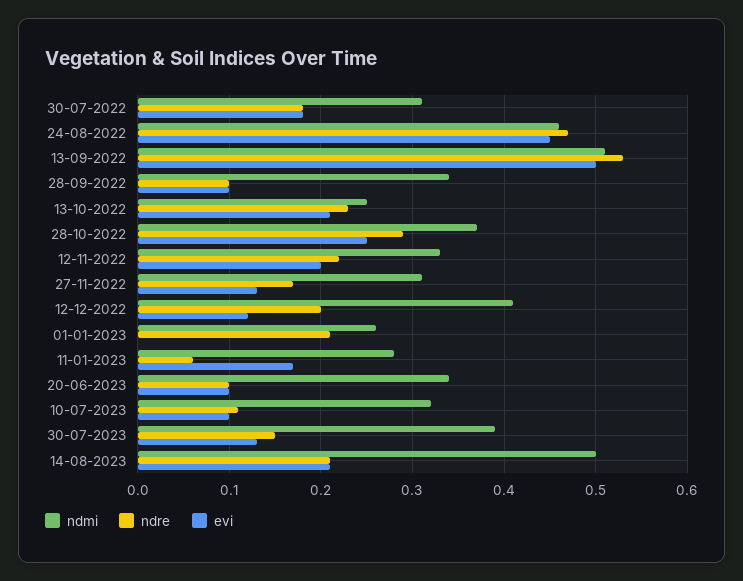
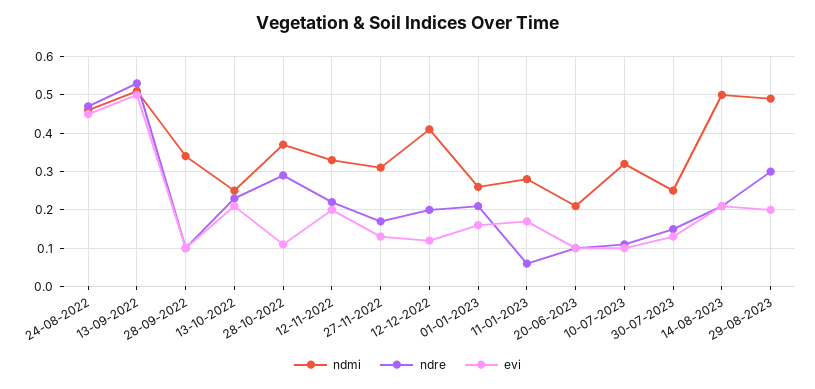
ndmi, 30-07-2022: 0.31 -> none
ndre, 30-07-2022: 0.18 -> none
evi, 30-07-2022: 0.18 -> none
evi, 28-10-2022: 0.25 -> 0.1
evi, 01-01-2023: 0 -> 0.15
ndmi, 20-06-2023: 0.34 -> 0.2
ndmi, 30-07-2023: 0.39 -> 0.25
ndmi, 29-08-2023: none -> 0.5
ndre, 29-08-2023: none -> 0.3
evi, 29-08-2023: none -> 0.2

